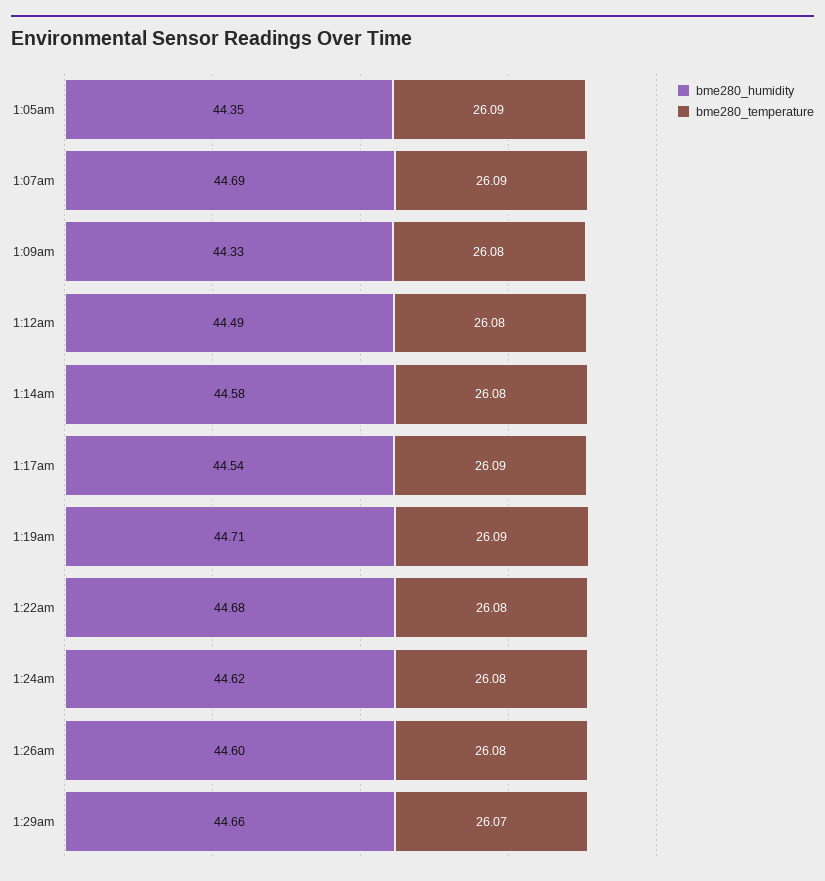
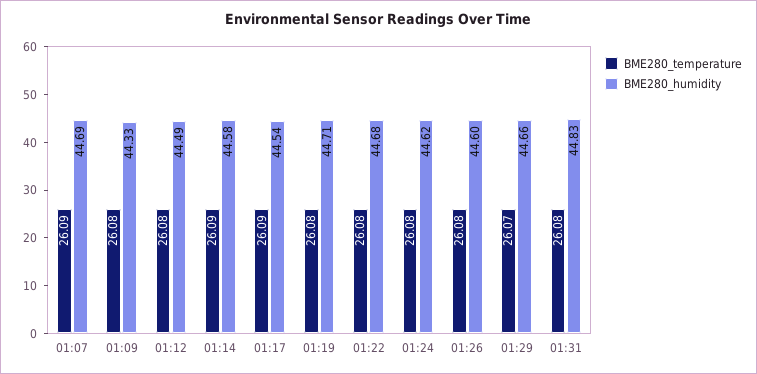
bme280_humidity, 1:05am: 44.35 -> none
bme280_temperature, 1:05am: 26.09 -> none
bme280_temperature, 1:14am: 26.08 -> 26.09
bme280_temperature, 1:19am: 26.09 -> 26.08
bme280_temperature, 01:31: none -> 26.08
bme280_humidity, 01:31: none -> 44.83

